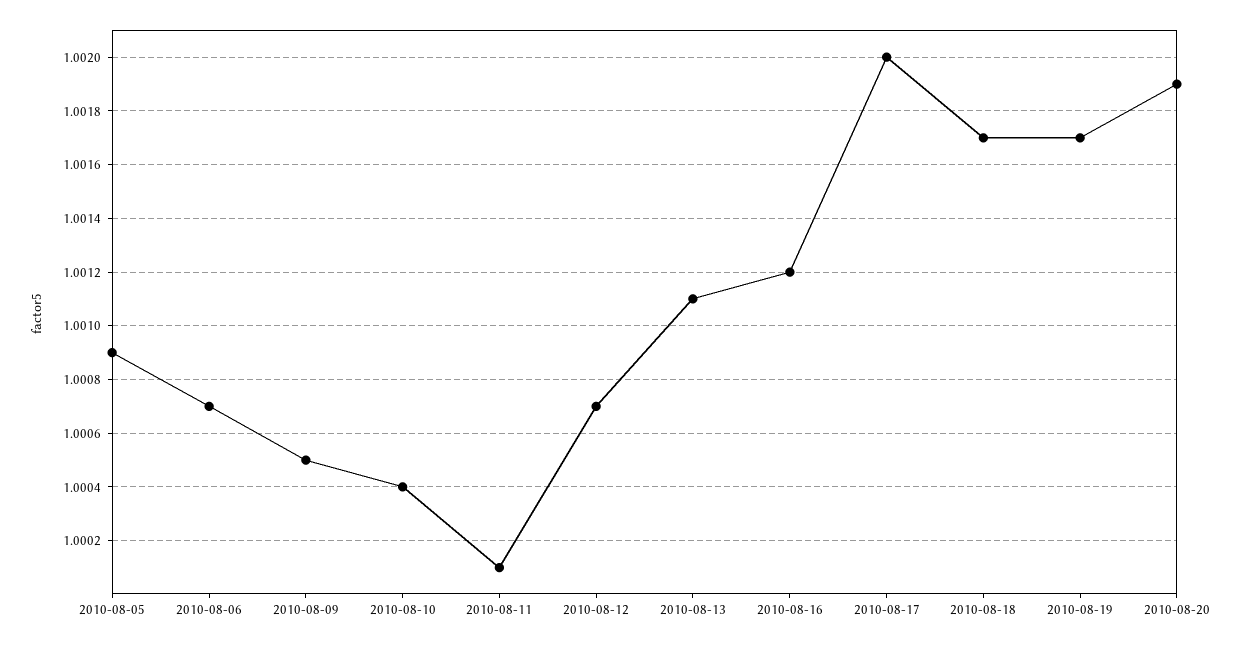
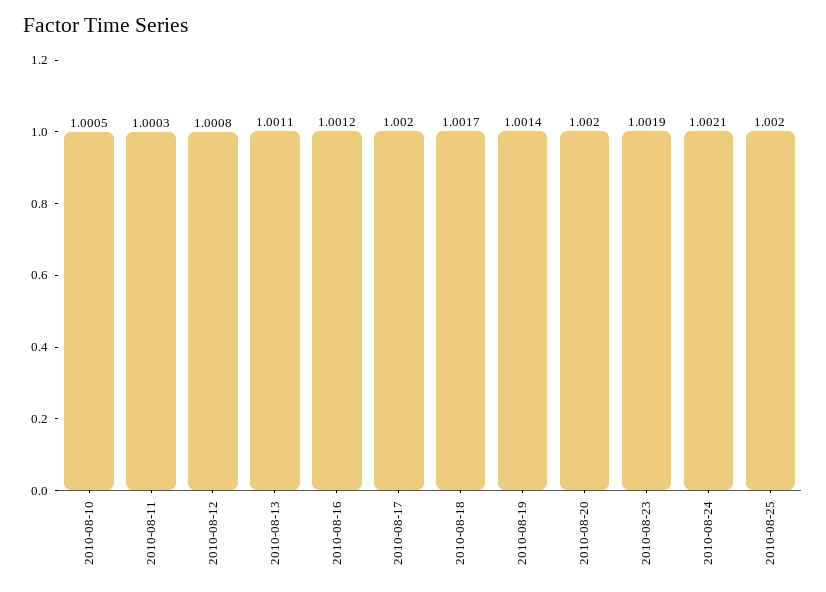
2010-08-05: 1.0009 -> none
2010-08-06: 1.0007 -> none
2010-08-09: 1.0005 -> none
2010-08-10: 1.0004 -> 1.0005
2010-08-11: 1.0001 -> 1.0003
2010-08-12: 1.0007 -> 1.0008
2010-08-19: 1.0017 -> 1.0014
2010-08-20: 1.0019 -> 1.002
2010-08-23: none -> 1.0019
2010-08-24: none -> 1.0021
2010-08-25: none -> 1.002

